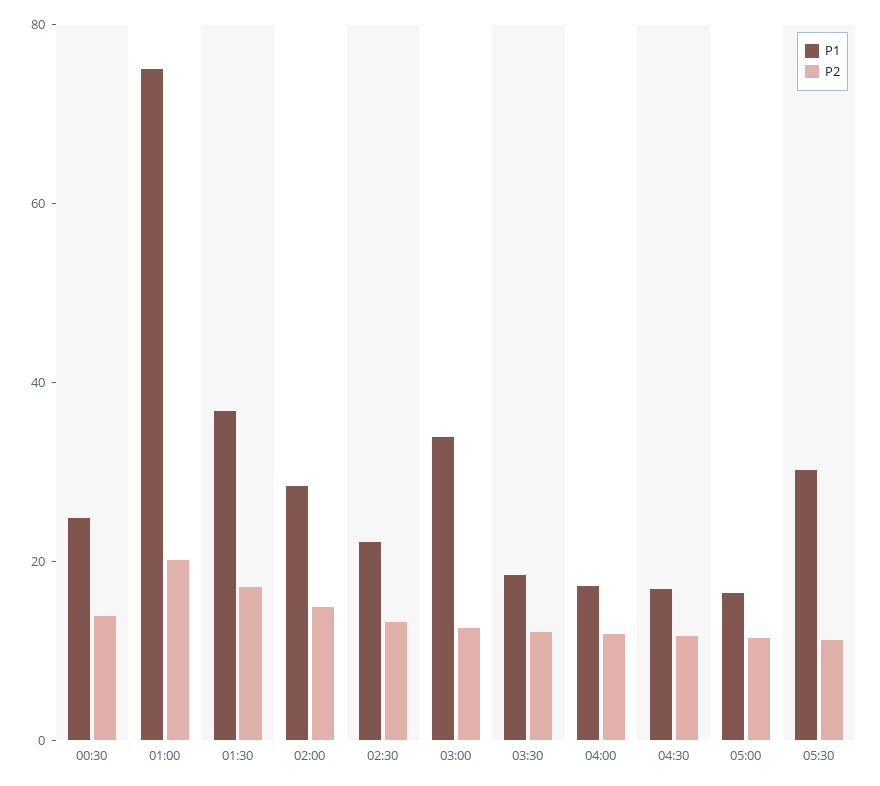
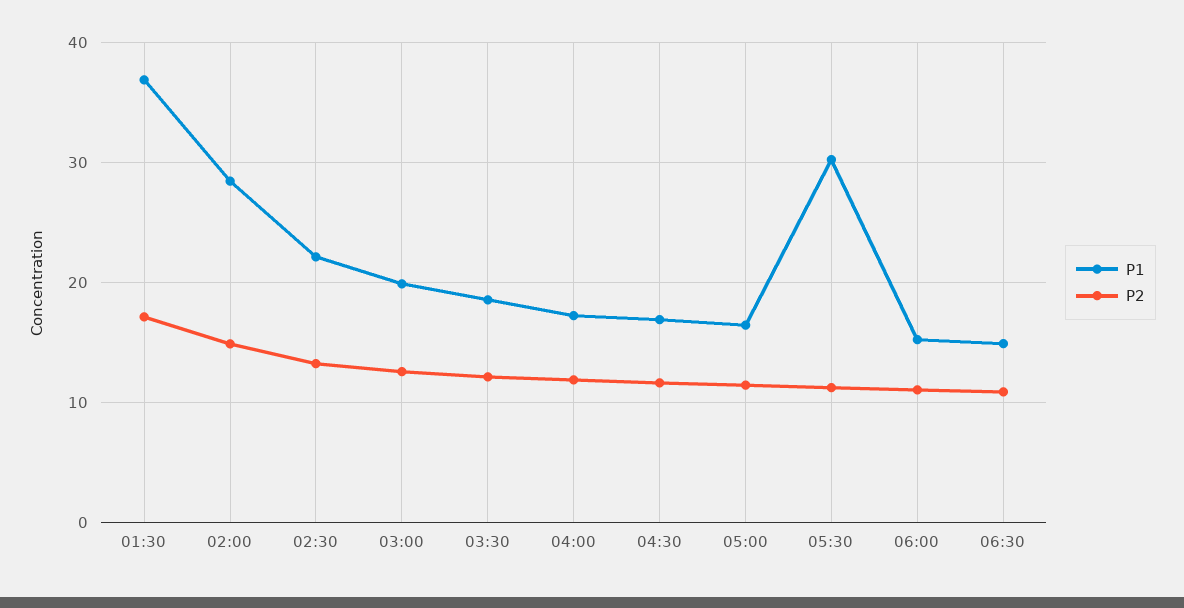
P1, 00:30: 25 -> none
P2, 00:30: 15 -> none
P1, 01:00: 75 -> none
P2, 01:00: 20 -> none
P1, 03:00: 35 -> 20
P1, 06:00: none -> 15
P2, 06:00: none -> 11
P1, 06:30: none -> 15
P2, 06:30: none -> 11

